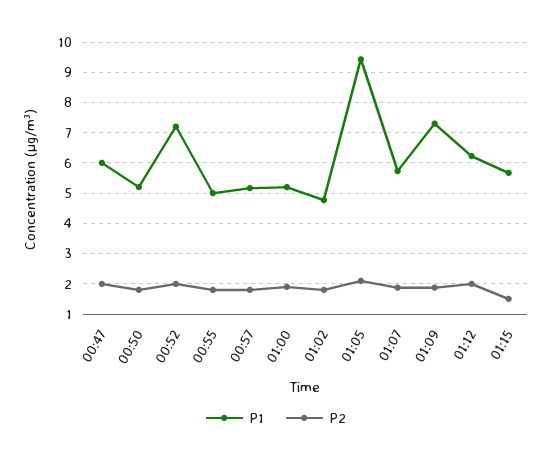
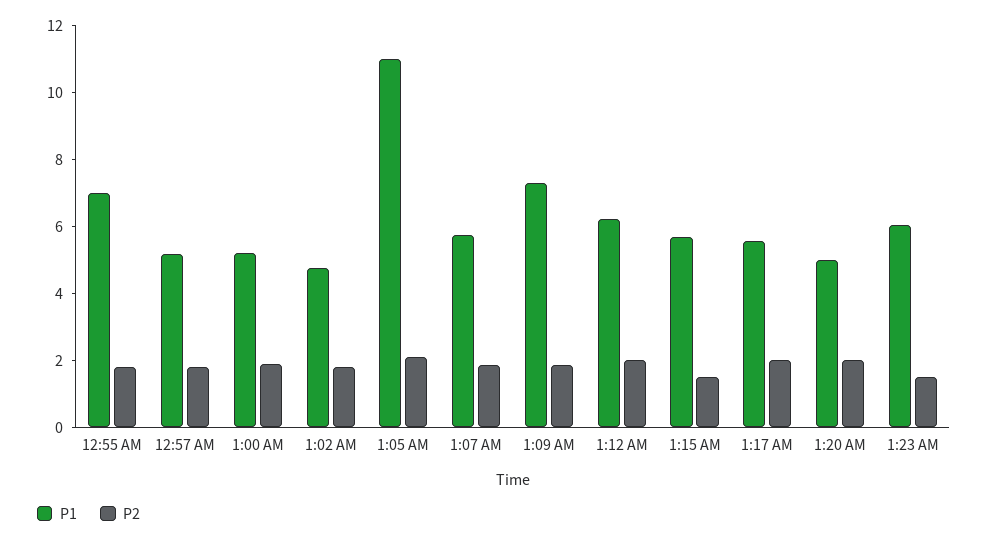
P1, 00:47: 6 -> none
P2, 00:47: 2 -> none
P1, 00:50: 5.2 -> none
P2, 00:50: 1.8 -> none
P1, 00:52: 7.2 -> none
P2, 00:52: 2 -> none
P1, 00:55: 5 -> 7
P1, 01:05: 9.4 -> 11
P1, 1:17 AM: none -> 5.5
P2, 1:17 AM: none -> 2
P1, 1:20 AM: none -> 5
P2, 1:20 AM: none -> 2
P1, 1:23 AM: none -> 6
P2, 1:23 AM: none -> 1.5

